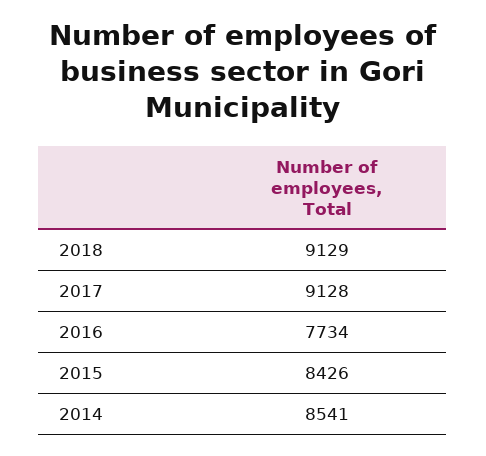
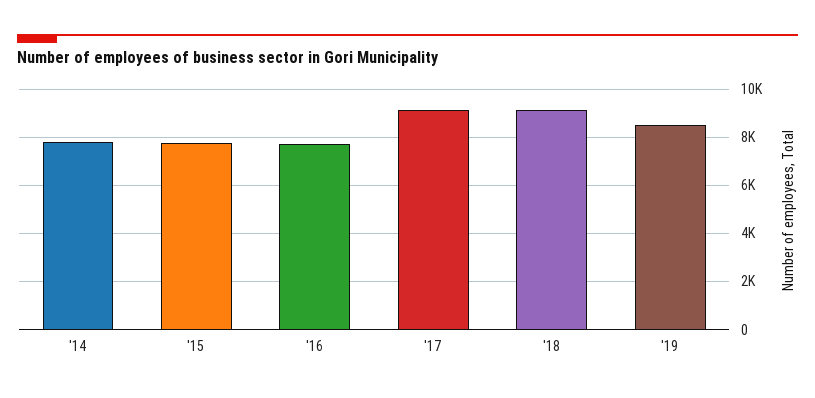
2015: 8426 -> 7750
2014: 8541 -> 7750
'19: none -> 8500

